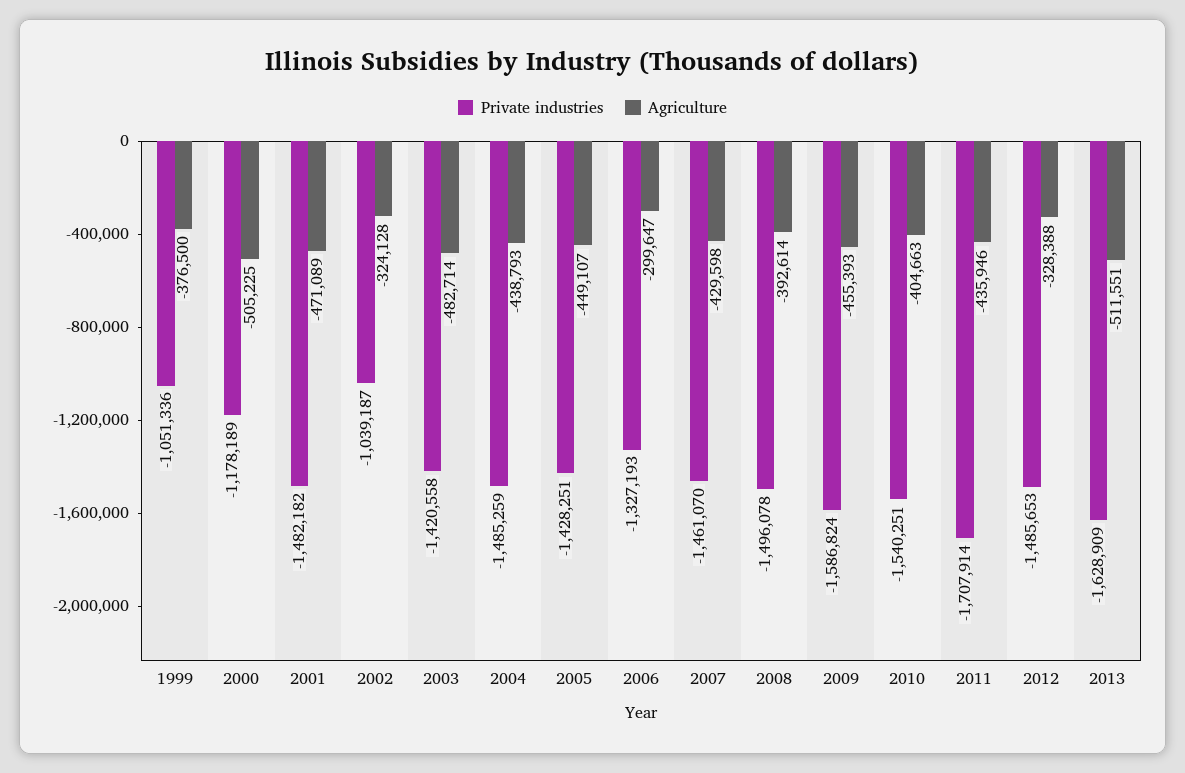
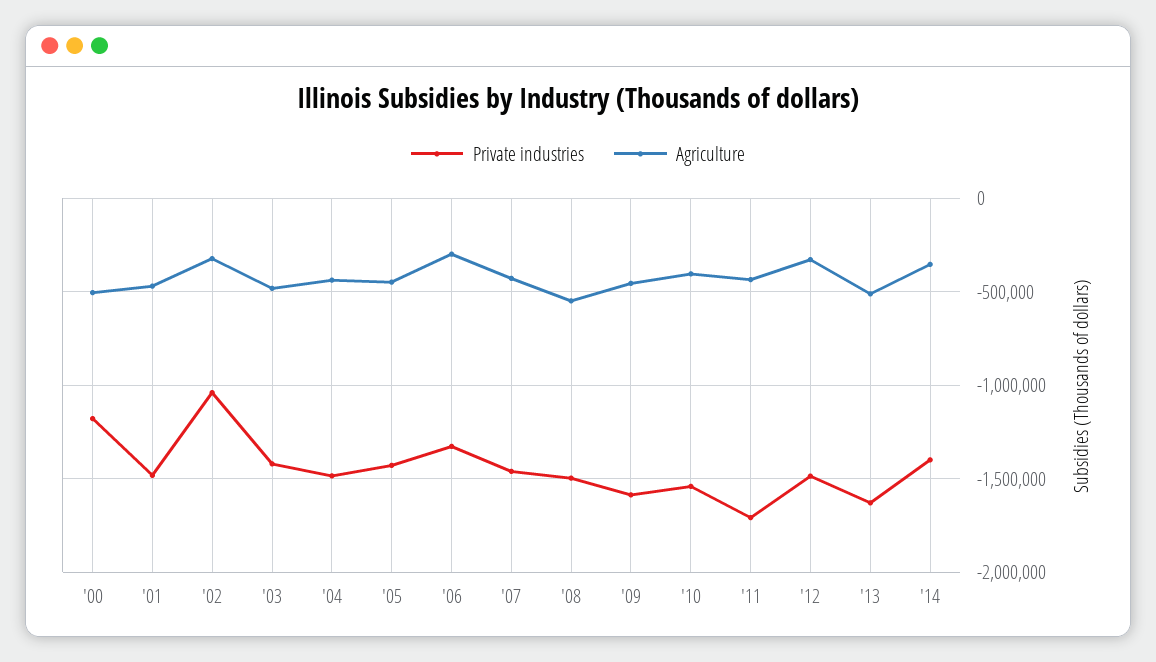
Private industries, 1999: -1051336 -> none
Agriculture, 1999: -376500 -> none
Agriculture, 2008: -392614 -> -550000
Private industries, '14: none -> -1400000
Agriculture, '14: none -> -350000

